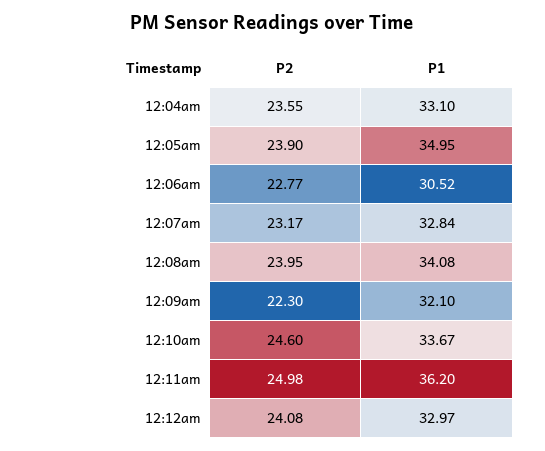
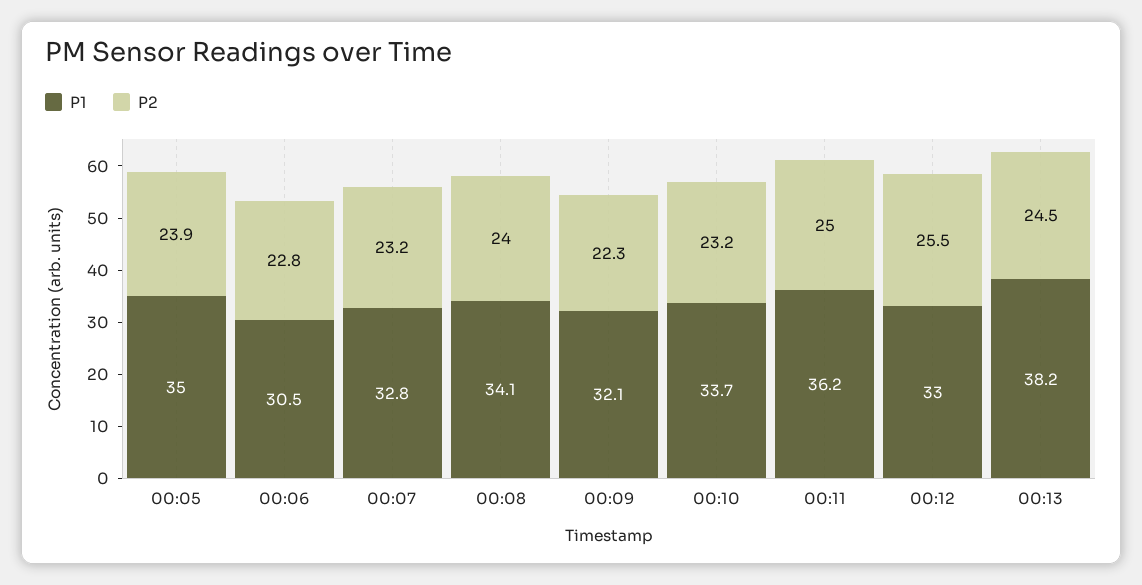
P2, 12:04am: 23.55 -> none
P1, 12:04am: 33.1 -> none
P2, 12:10am: 24.6 -> 23.2
P2, 12:12am: 24.08 -> 25.5
P1, 00:13: none -> 38.2
P2, 00:13: none -> 24.5

